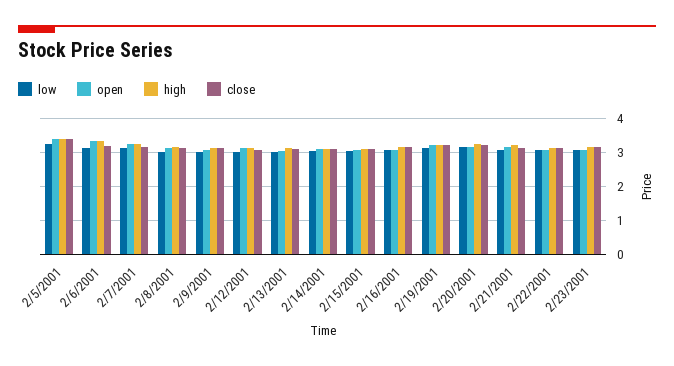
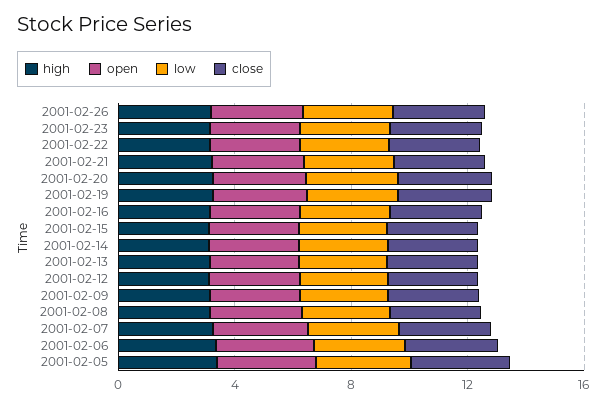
high, 2001-02-26: none -> 3
open, 2001-02-26: none -> 3
low, 2001-02-26: none -> 3
close, 2001-02-26: none -> 3

